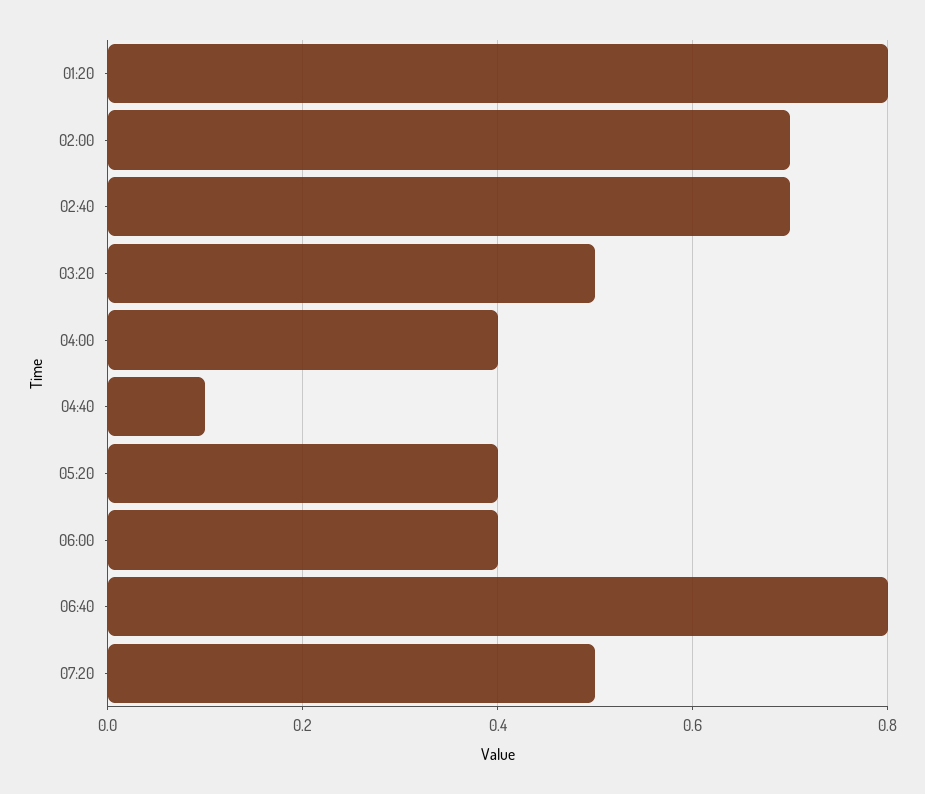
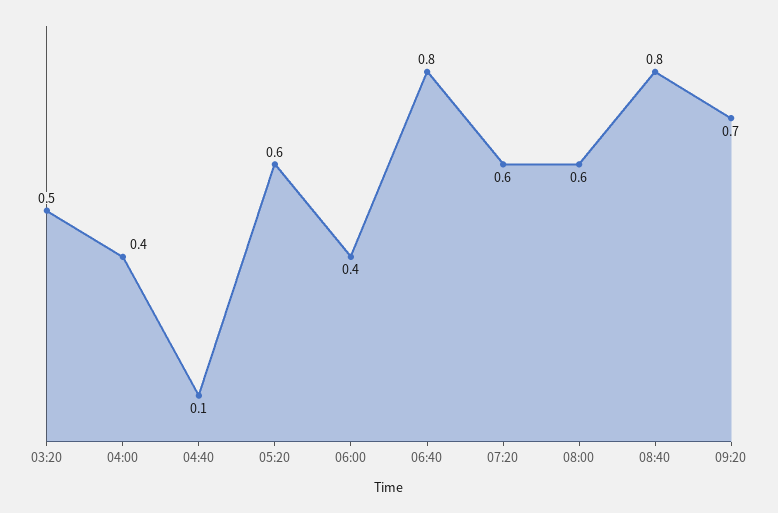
01:20: 0.8 -> none
02:00: 0.7 -> none
02:40: 0.7 -> none
05:20: 0.4 -> 0.6
07:20: 0.5 -> 0.6
08:00: none -> 0.6
08:40: none -> 0.8
09:20: none -> 0.7

